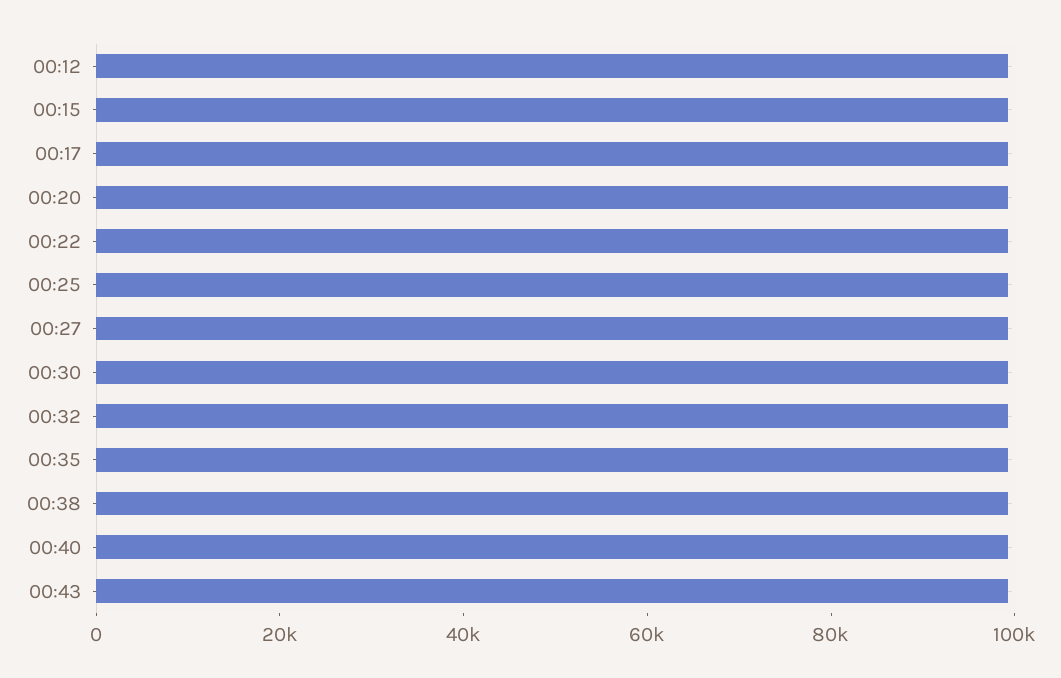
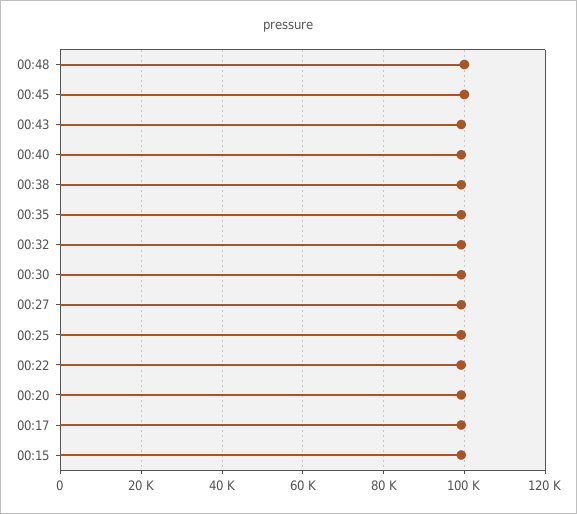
00:12: 100000 -> none
00:48: none -> 100000
00:45: none -> 100000

